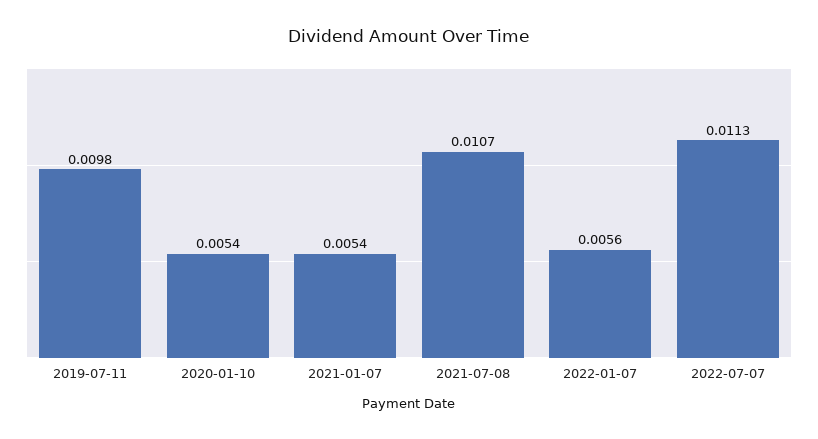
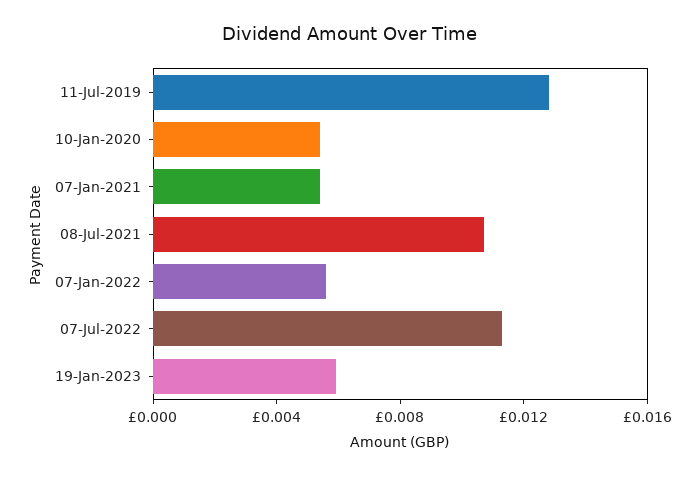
2019-07-11: 0.0098 -> 0.013
19-Jan-2023: none -> 0.006

